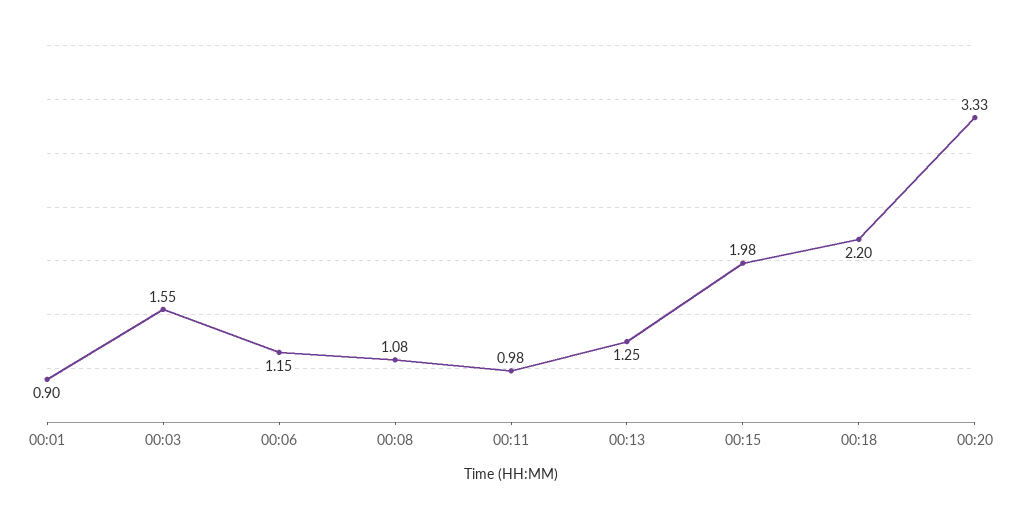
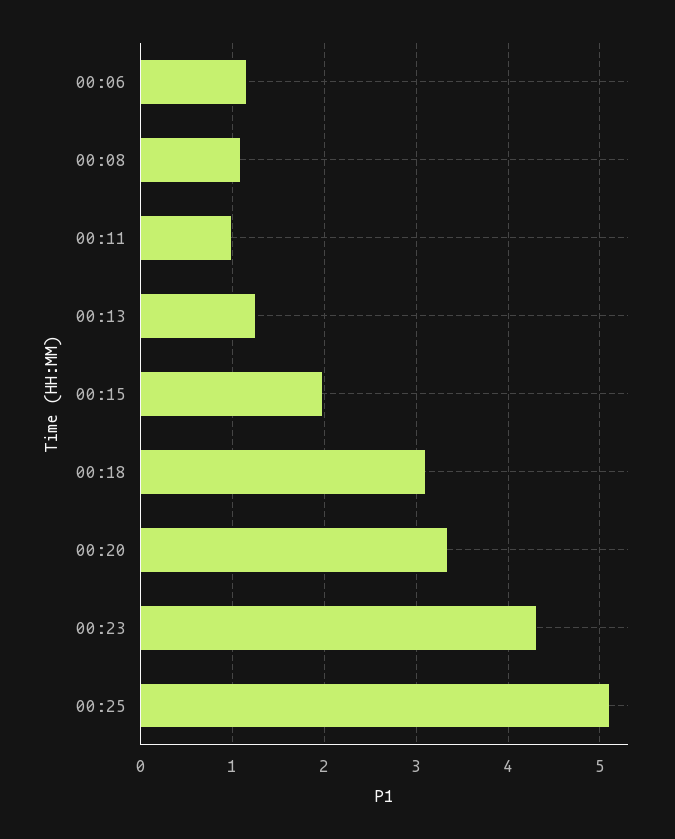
00:01: 0.9 -> none
00:03: 1.55 -> none
00:18: 2.2 -> 3.1
00:23: none -> 4.3
00:25: none -> 5.1

